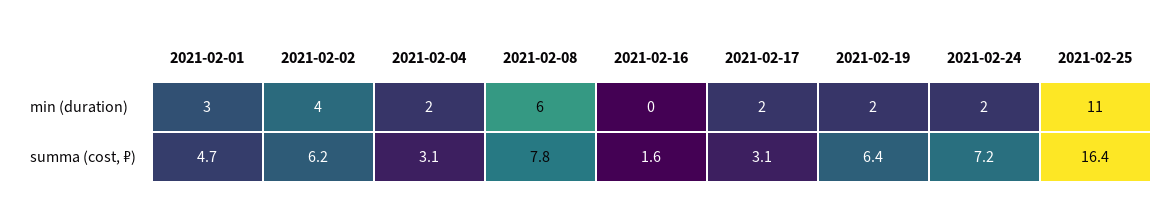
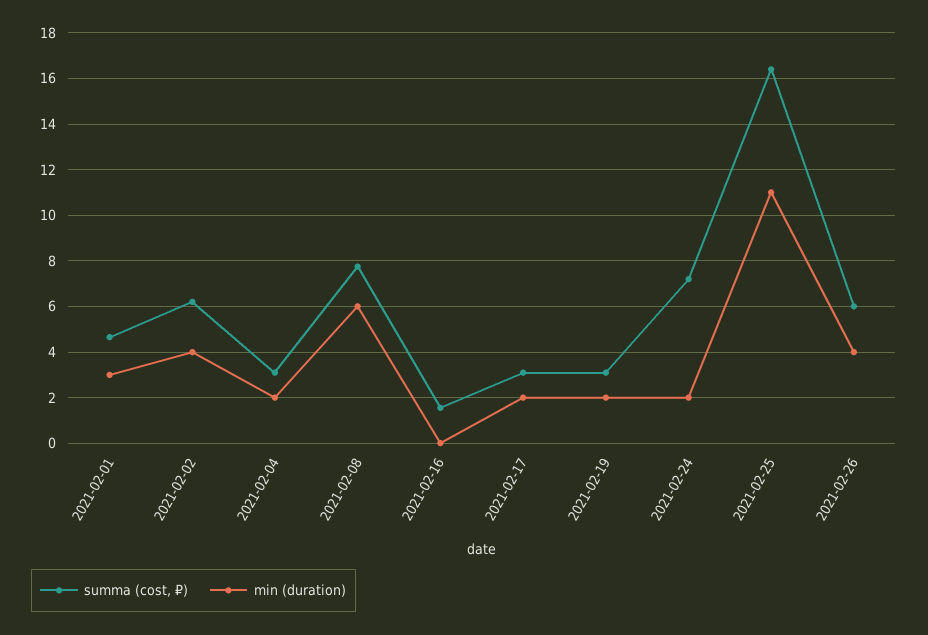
summa (cost, ₽), 2021-02-19: 6.4 -> 3
summa (cost, ₽), 2021-02-26: none -> 6
min (duration), 2021-02-26: none -> 4

